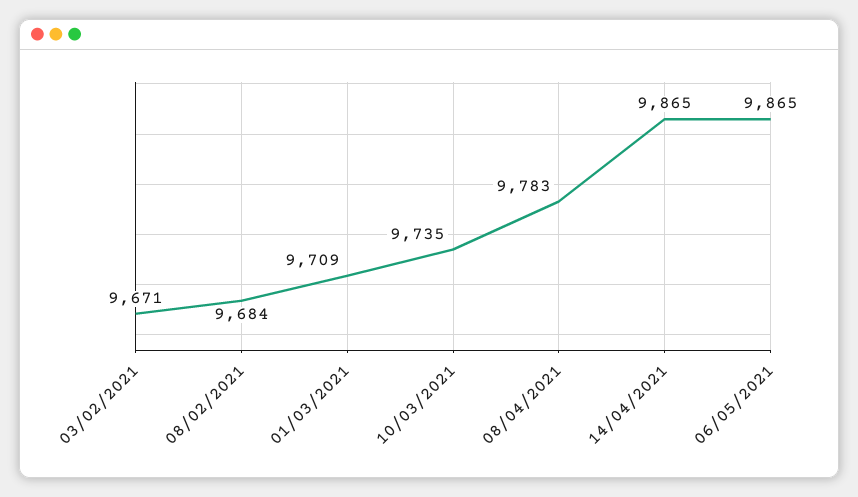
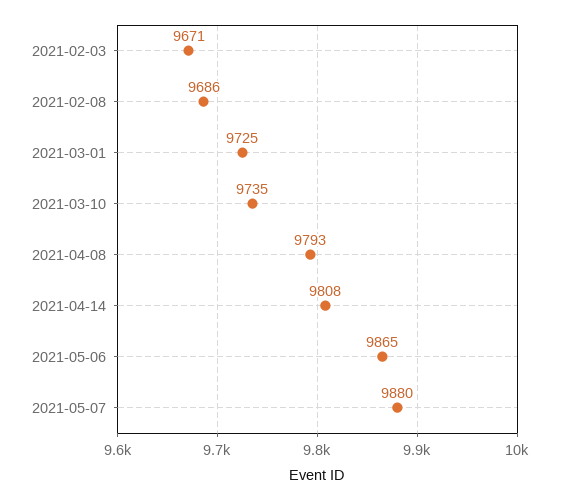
08/02/2021: 9684 -> 9686
01/03/2021: 9709 -> 9725
08/04/2021: 9783 -> 9793
14/04/2021: 9865 -> 9808
2021-05-07: none -> 9880

